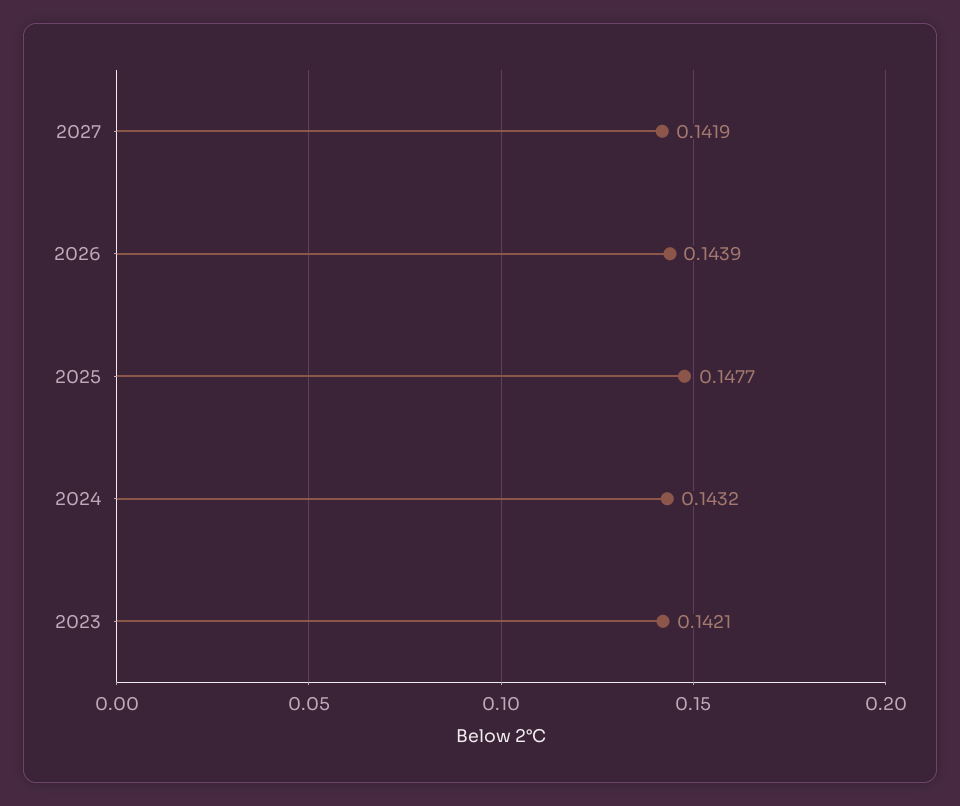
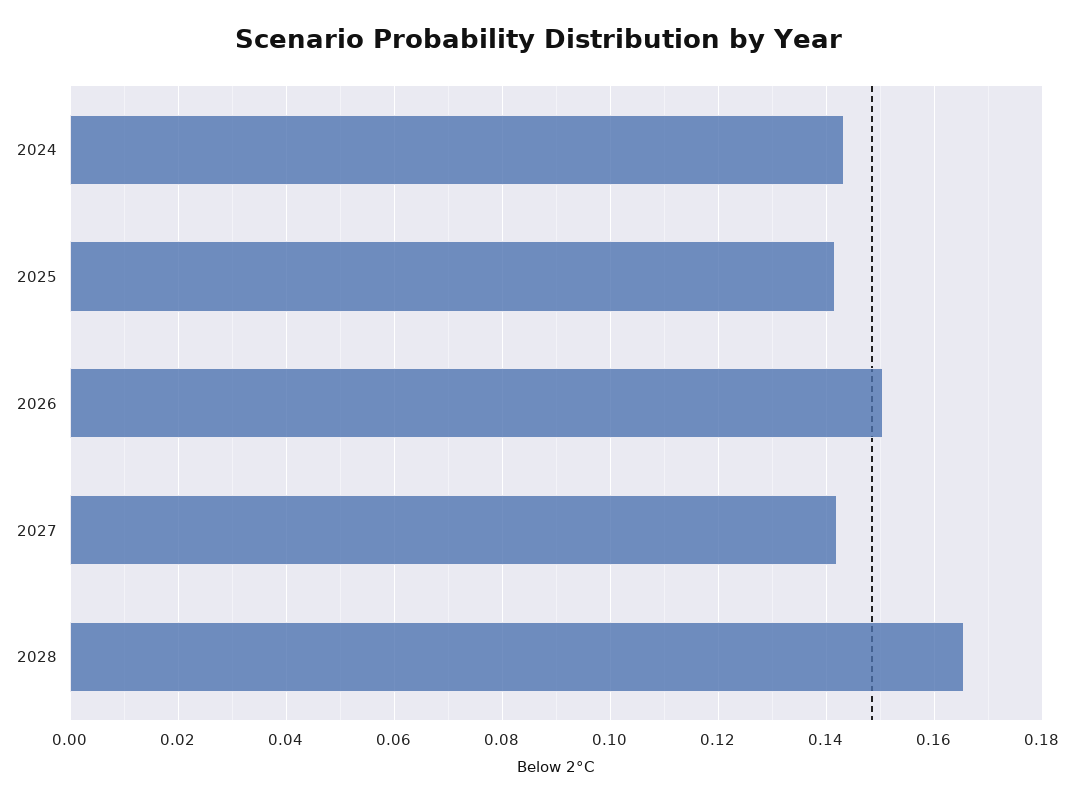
2026: 0.1439 -> 0.15
2025: 0.1477 -> 0.142
2023: 0.1421 -> none
2028: none -> 0.166

